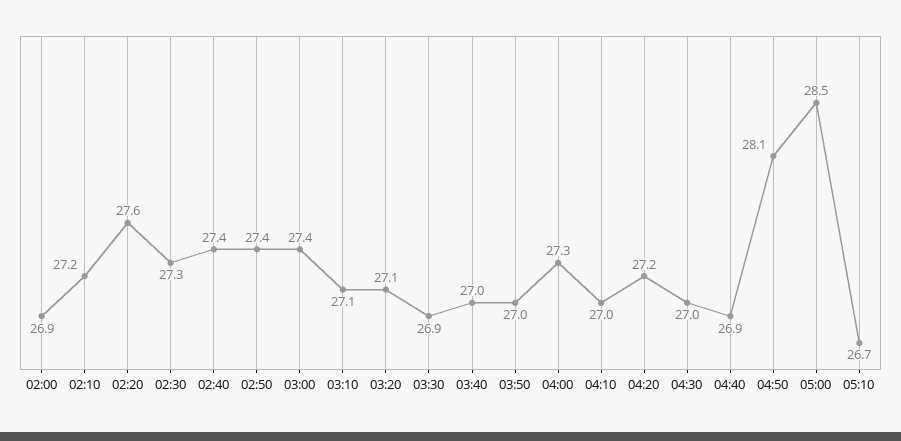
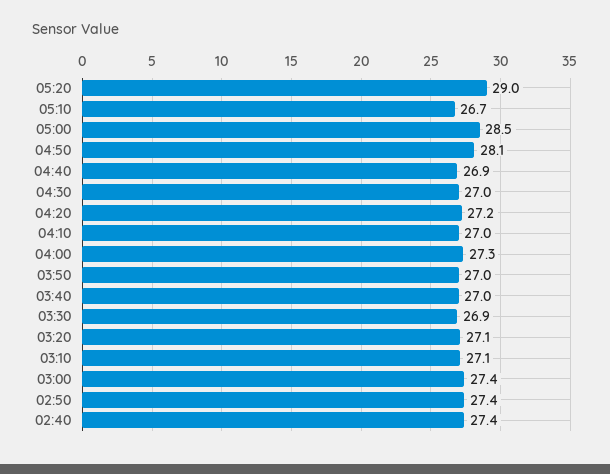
02:00: 26.9 -> none
02:10: 27.2 -> none
02:20: 27.6 -> none
02:30: 27.3 -> none
05:20: none -> 29

